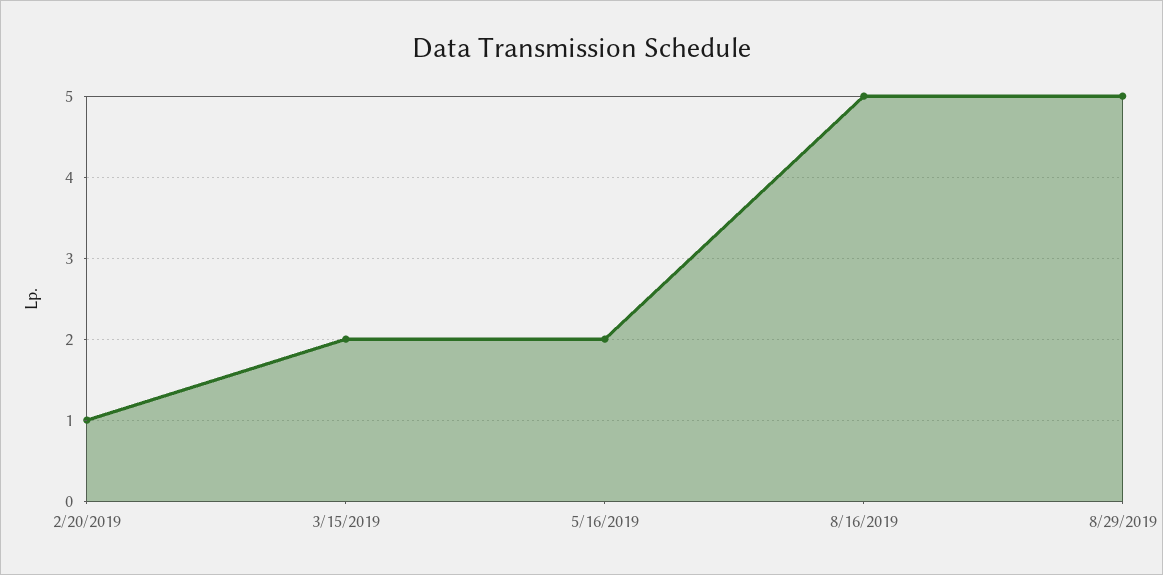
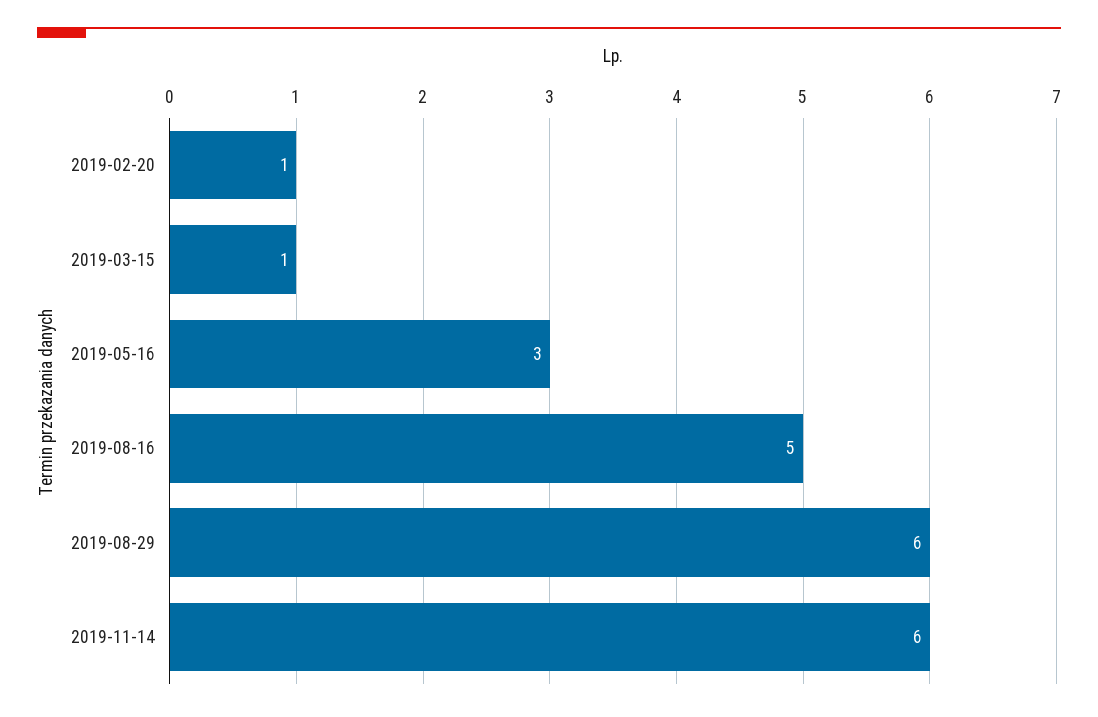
3/15/2019: 2 -> 1
5/16/2019: 2 -> 3
8/29/2019: 5 -> 6
2019-11-14: none -> 6

